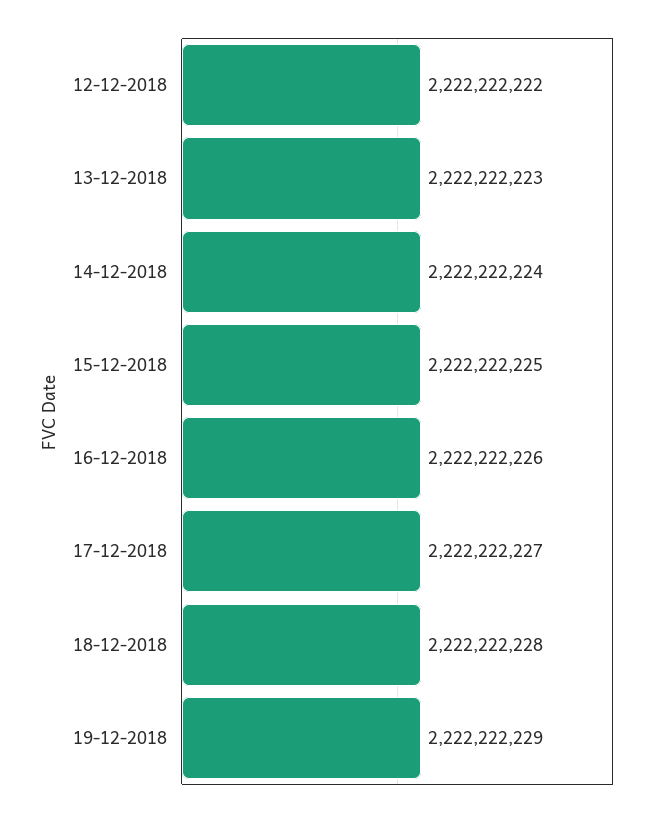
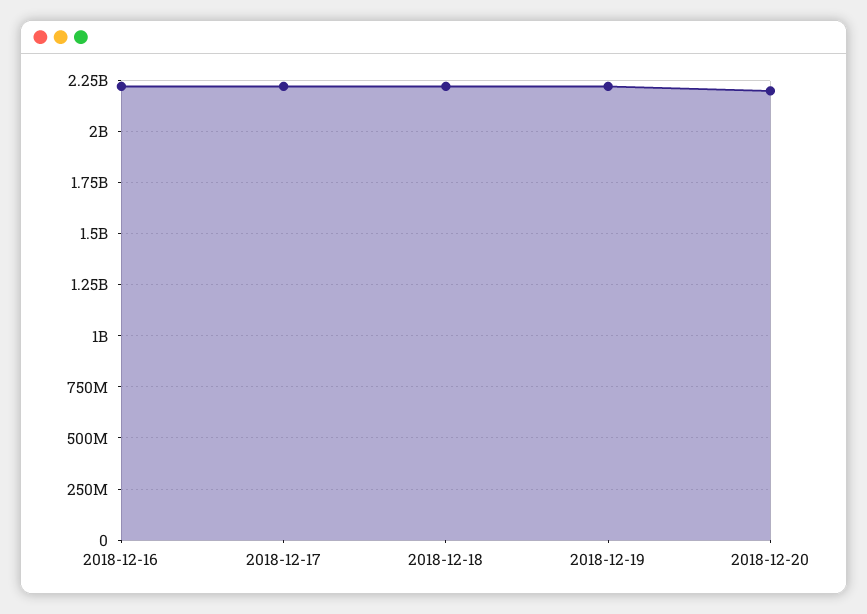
12-12-2018: 2222222222 -> none
13-12-2018: 2222222223 -> none
14-12-2018: 2222222224 -> none
15-12-2018: 2222222225 -> none
2018-12-20: none -> 2200000000

